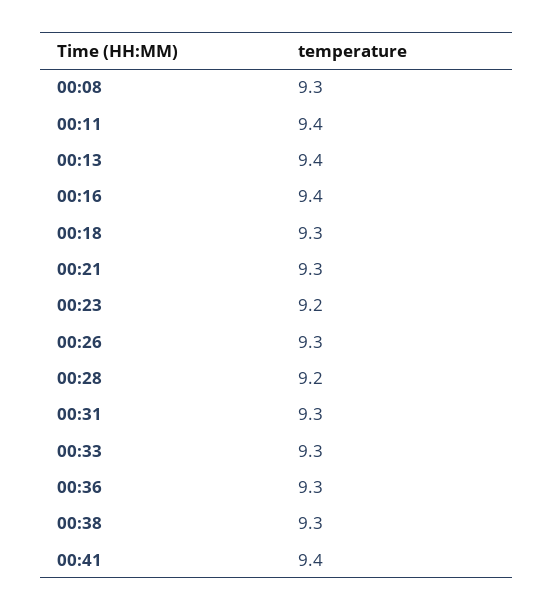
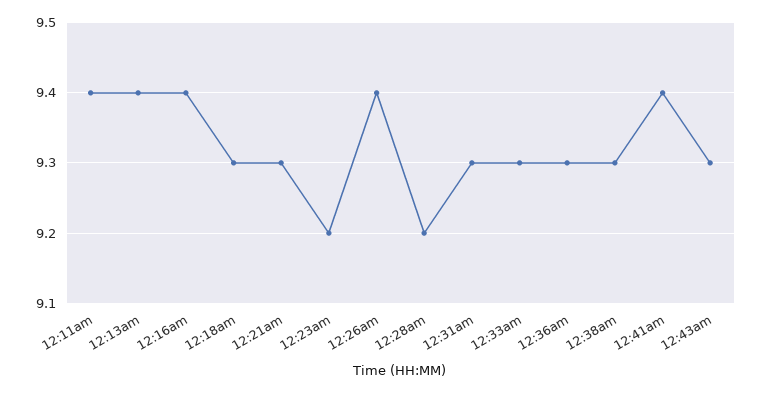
00:08: 9.3 -> none
00:26: 9.3 -> 9.4
12:43am: none -> 9.3

